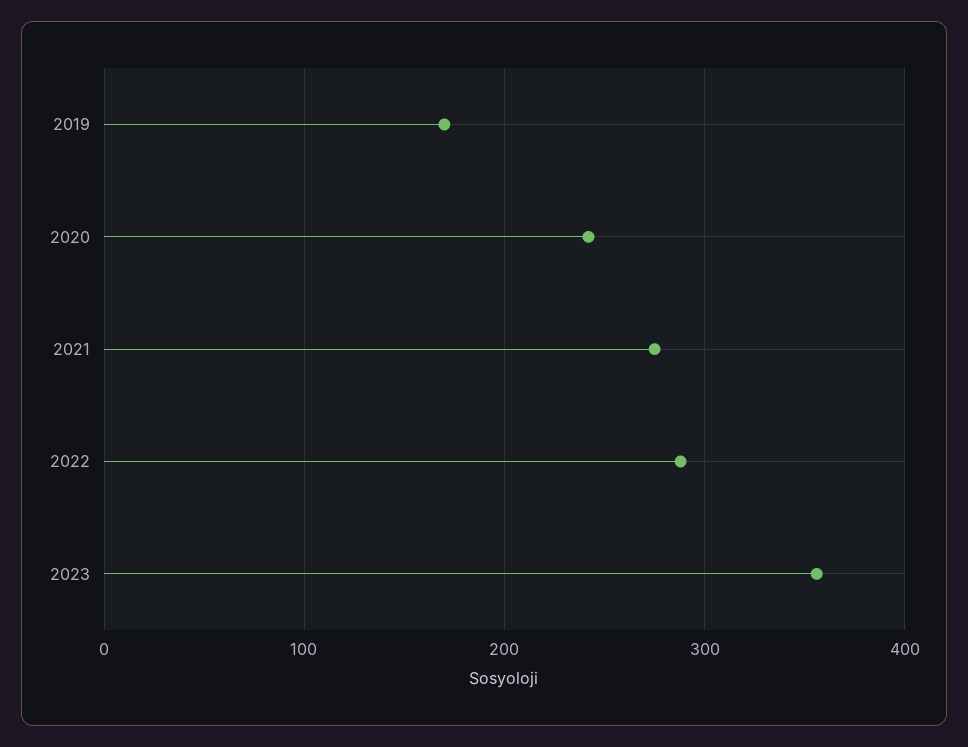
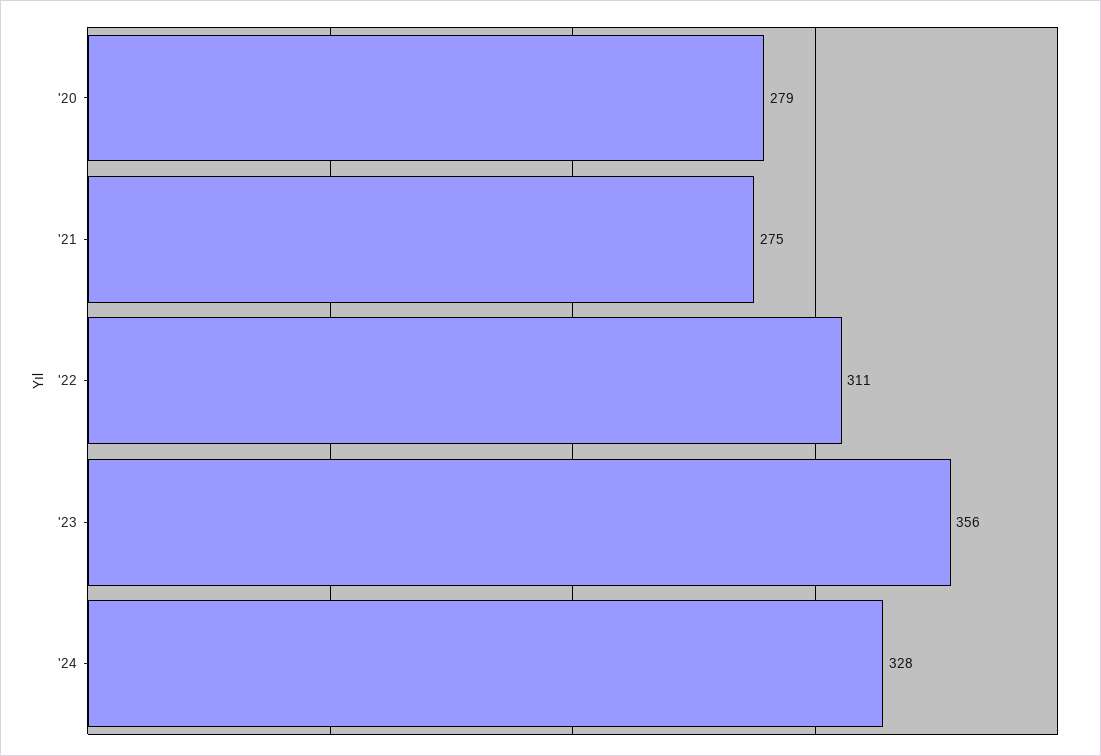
2019: 170 -> none
2020: 240 -> 279
2022: 290 -> 311
'24: none -> 328

